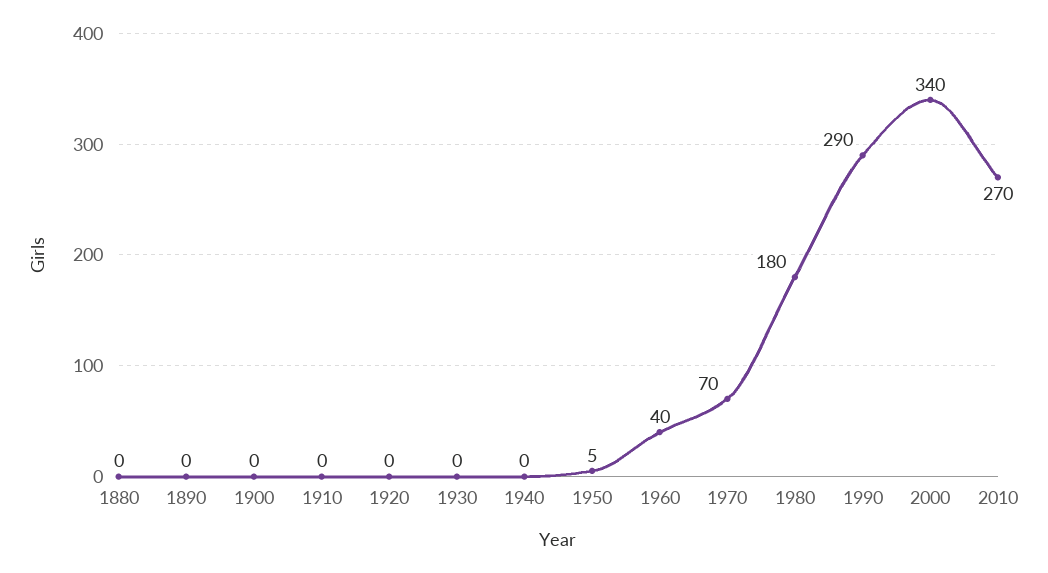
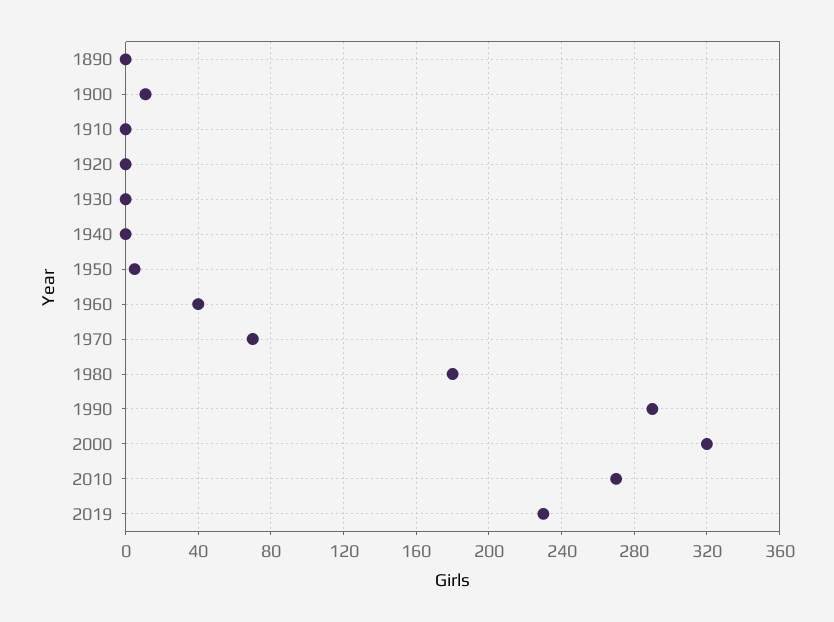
1880: 0 -> none
1900: 0 -> 10
2000: 340 -> 320
2019: none -> 230

